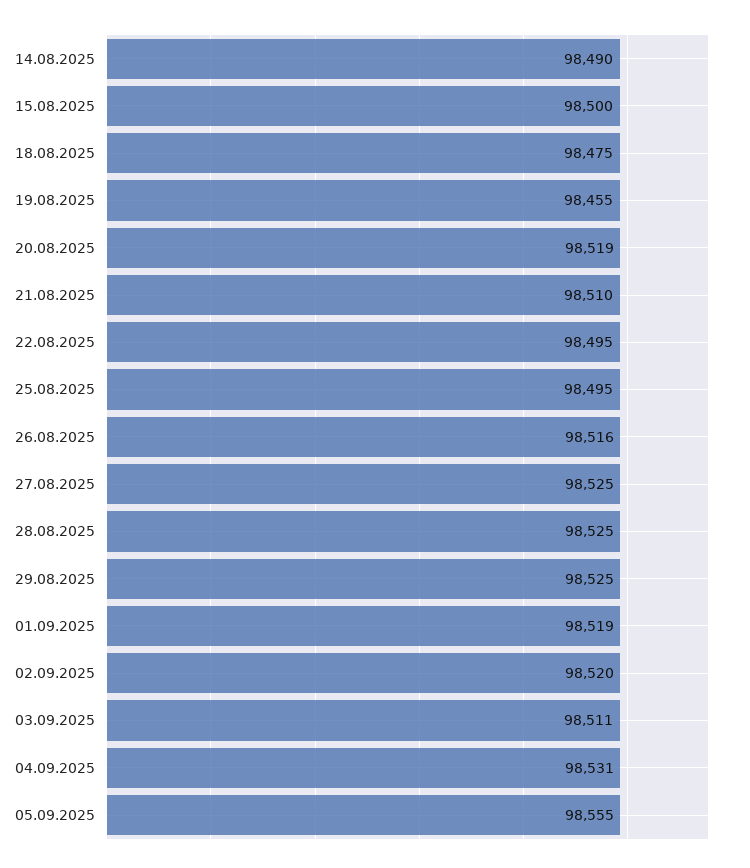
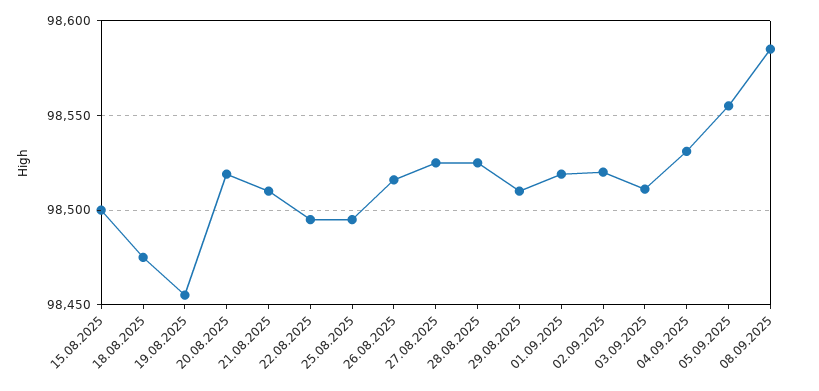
14.08.2025: 98490 -> none
29.08.2025: 98525 -> 98510
08.09.2025: none -> 98585

